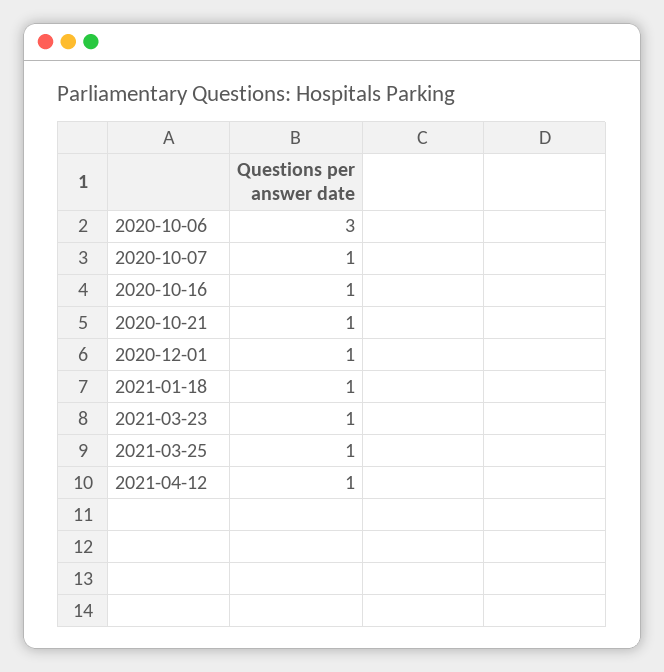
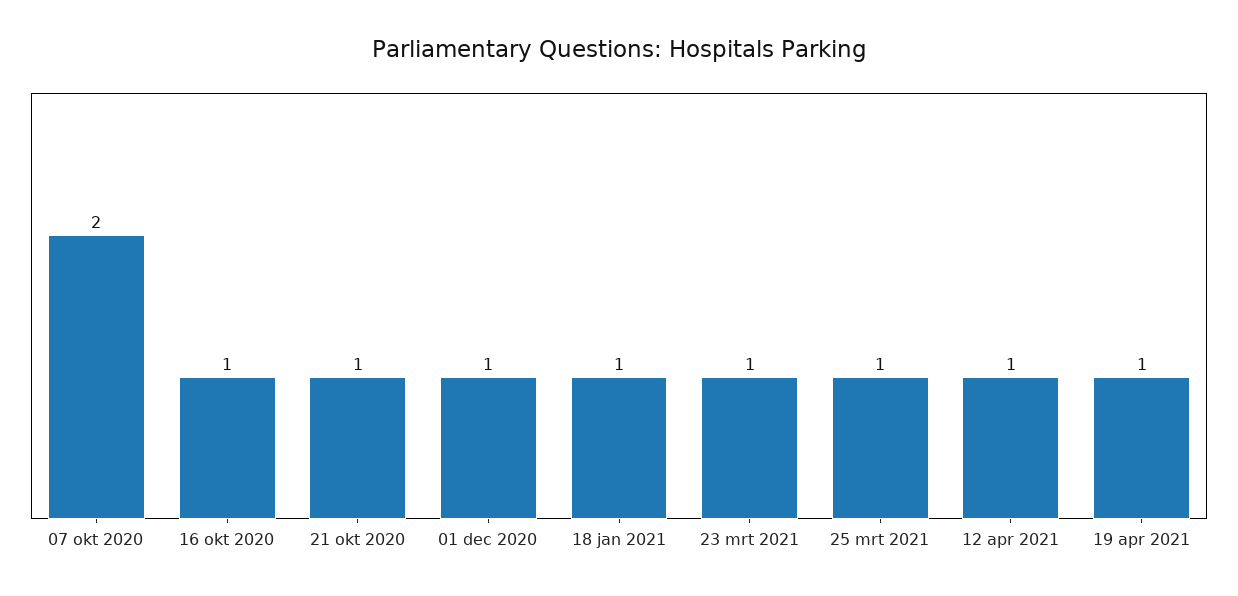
2020-10-06: 3 -> none
2020-10-07: 1 -> 2
19 apr 2021: none -> 1

